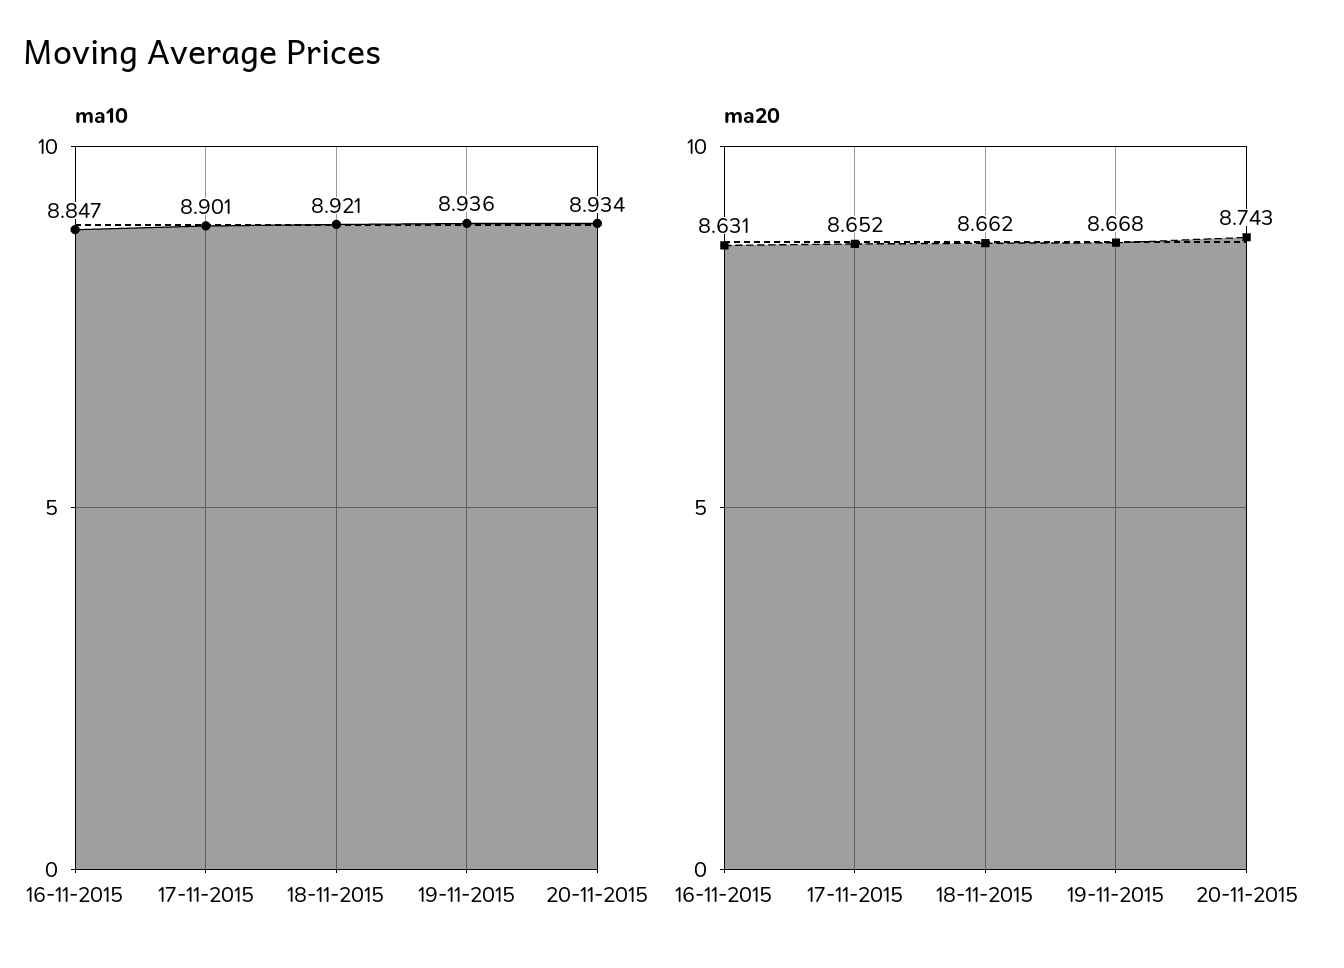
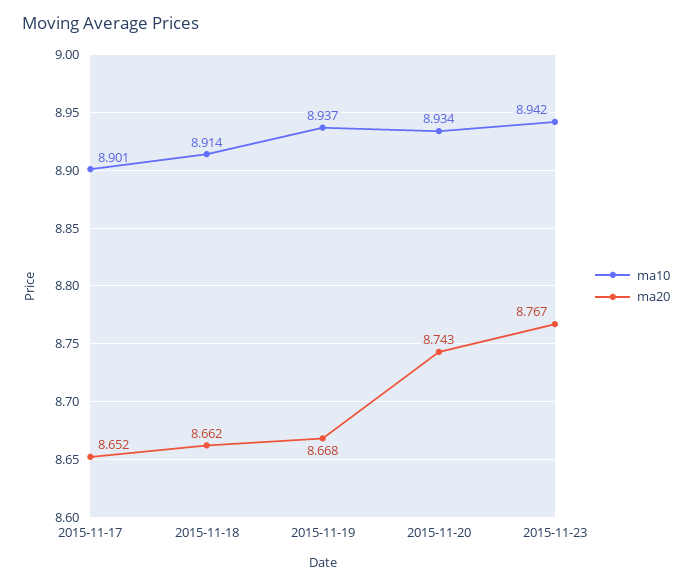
ma10, 16-11-2015: 8.847 -> none
ma10, 18-11-2015: 8.921 -> 8.914
ma10, 19-11-2015: 8.936 -> 8.937
ma20, 16-11-2015: 8.631 -> none
ma10, 2015-11-23: none -> 8.942
ma20, 2015-11-23: none -> 8.767

